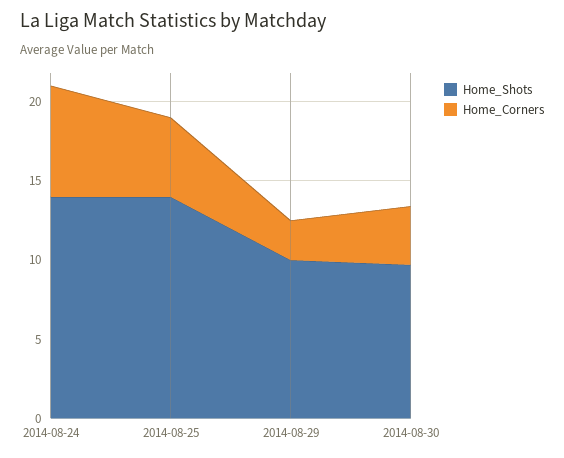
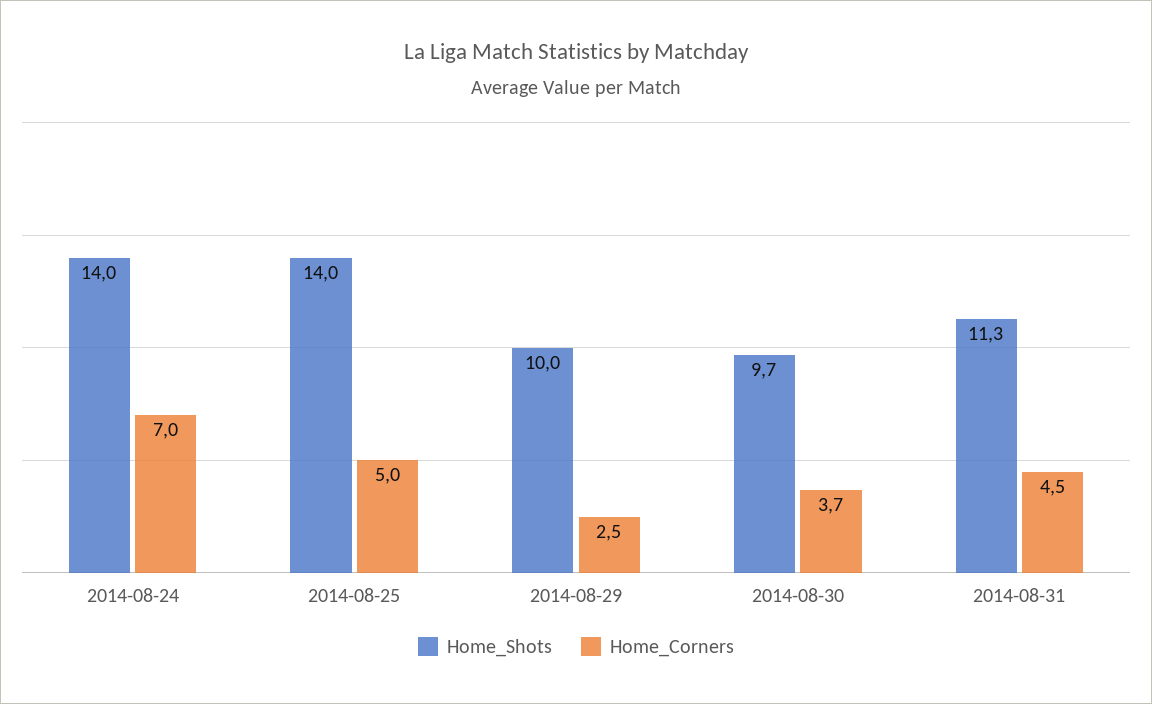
Home_Shots, 2014-08-31: none -> 11.3
Home_Corners, 2014-08-31: none -> 4.5

